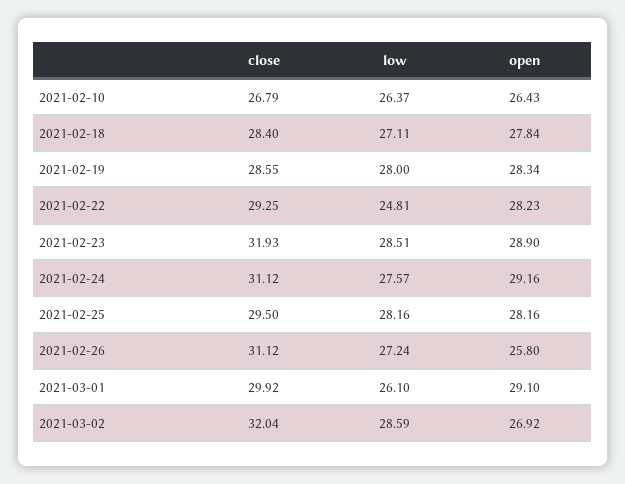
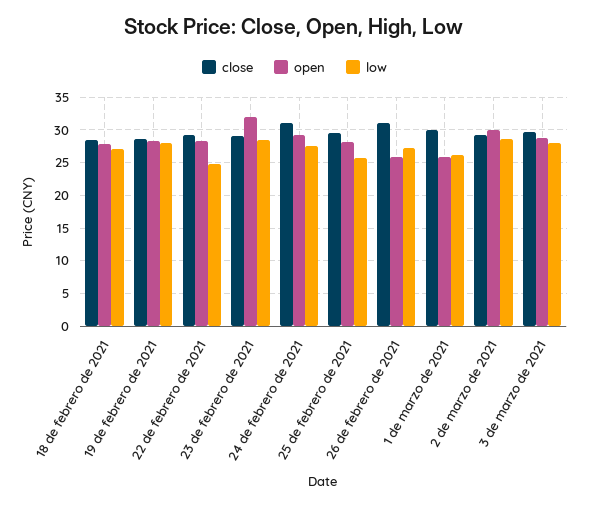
close, 2021-02-10: 26.79 -> none
low, 2021-02-10: 26.37 -> none
open, 2021-02-10: 26.43 -> none
close, 2021-02-23: 31.93 -> 29
open, 2021-02-23: 28.9 -> 32
low, 2021-02-25: 28.16 -> 26
open, 2021-03-01: 29.1 -> 26
close, 2021-03-02: 32.04 -> 29
open, 2021-03-02: 26.92 -> 30
close, 3 de marzo de 2021: none -> 30
open, 3 de marzo de 2021: none -> 29
low, 3 de marzo de 2021: none -> 28

